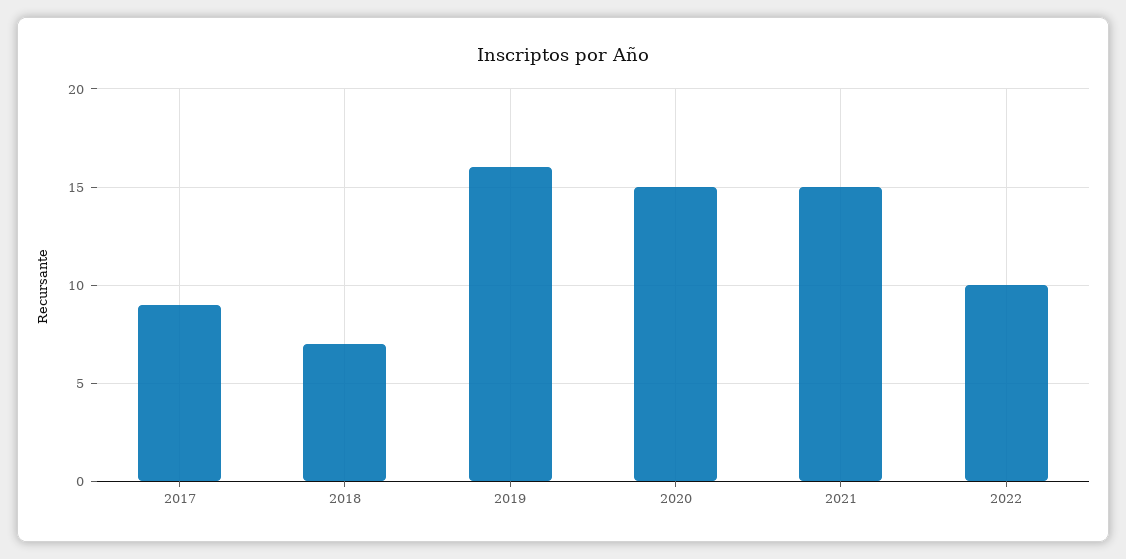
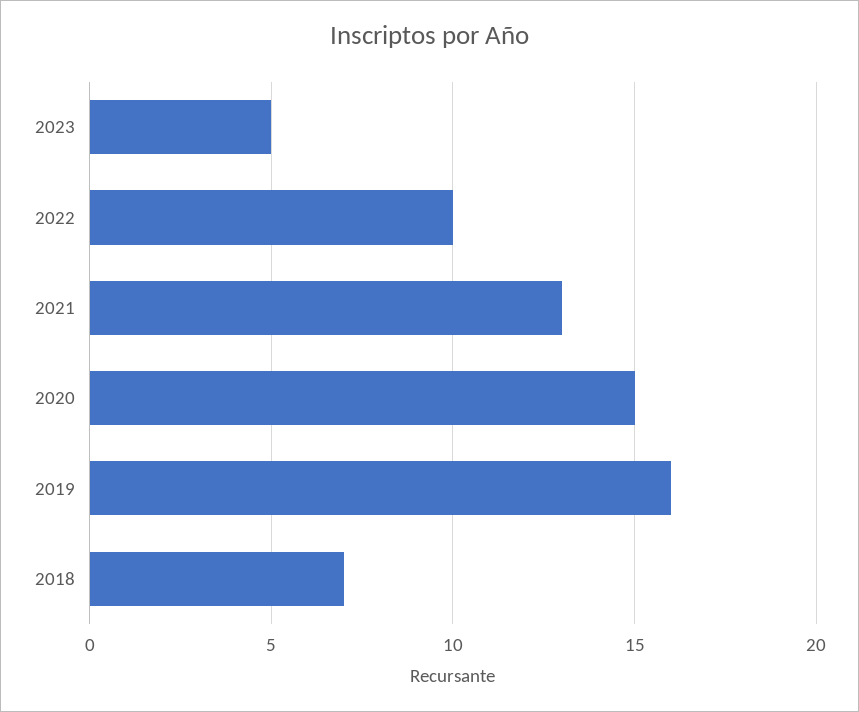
2017: 9 -> none
2021: 15 -> 13
2023: none -> 5

